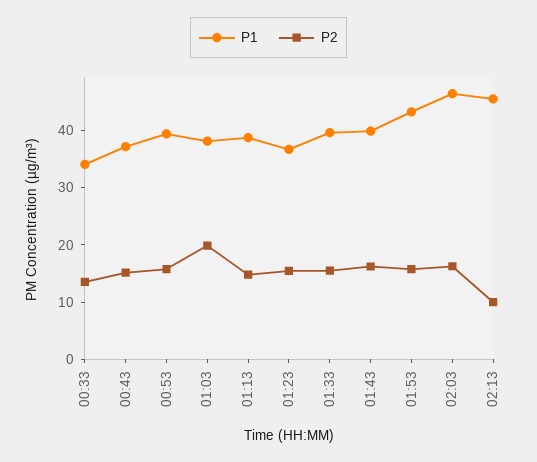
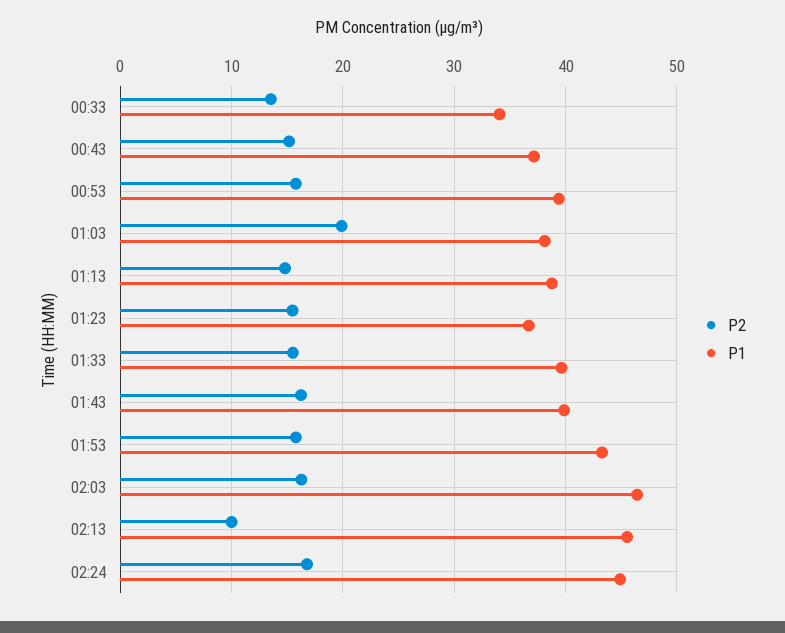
P2, 02:24: none -> 17
P1, 02:24: none -> 45

